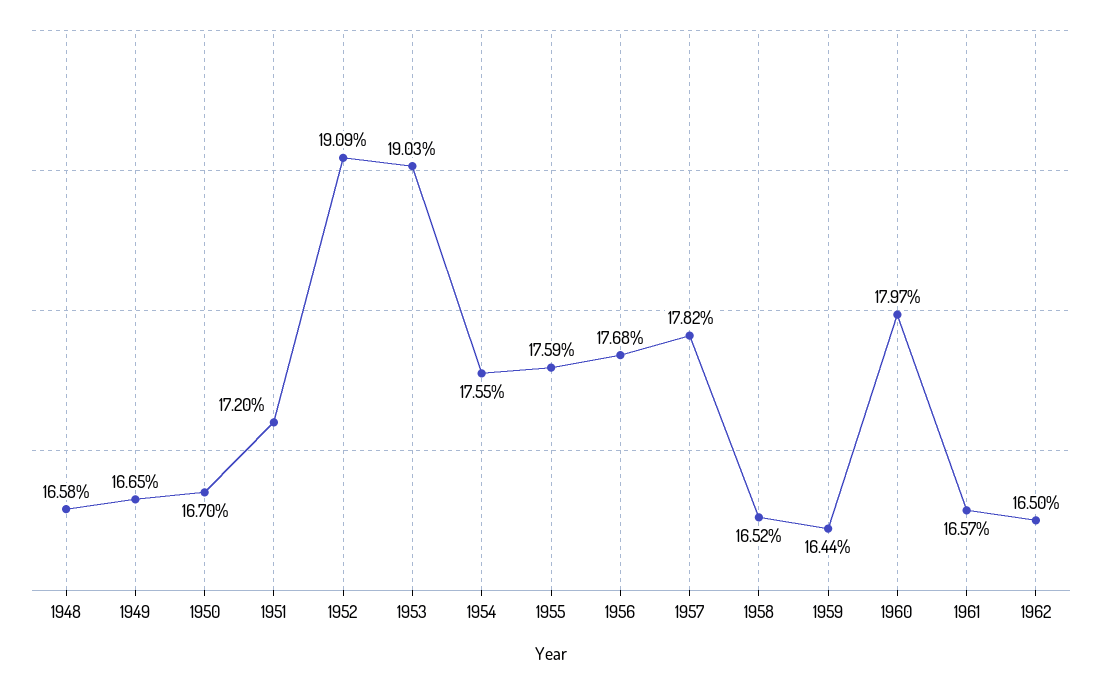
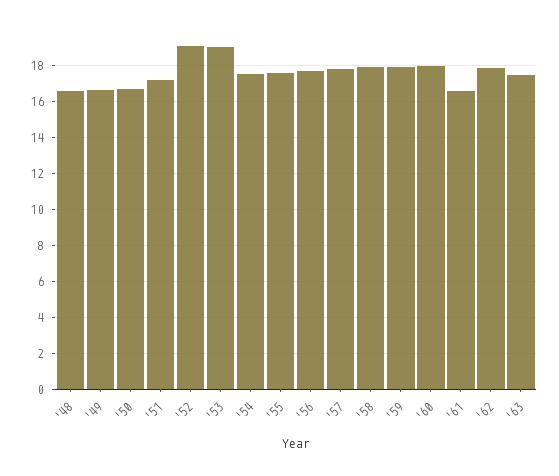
1958: 16.52 -> 18
1959: 16.44 -> 18
1962: 16.5 -> 18
'63: none -> 17.5

